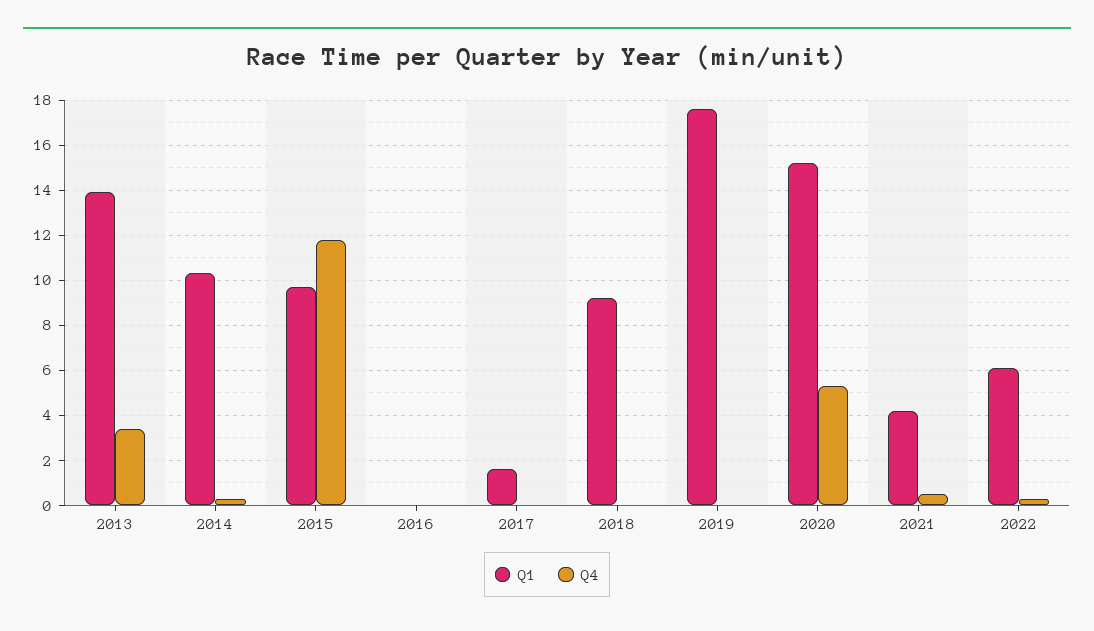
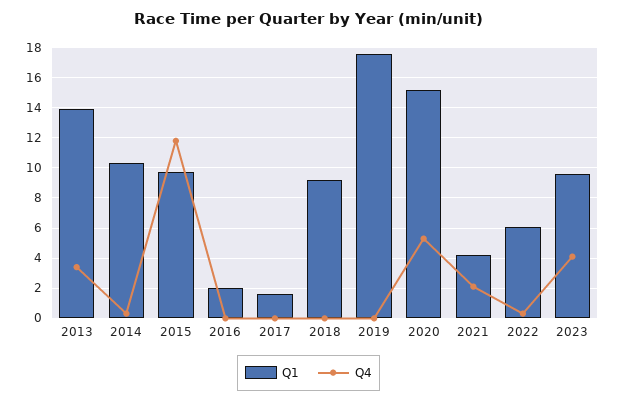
Q1, 2016: 0 -> 2
Q4, 2021: 0.5 -> 2
Q1, 2023: none -> 9.5
Q4, 2023: none -> 4

